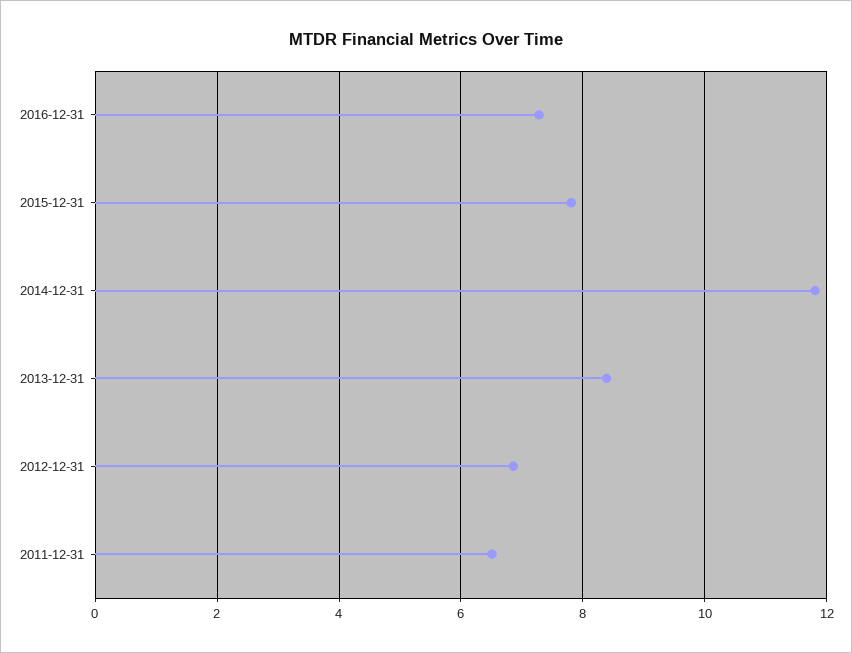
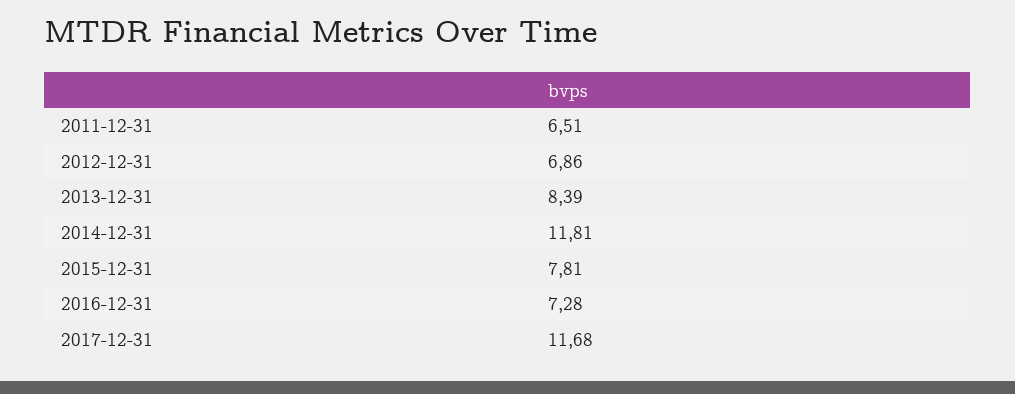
2017-12-31: none -> 11.68

